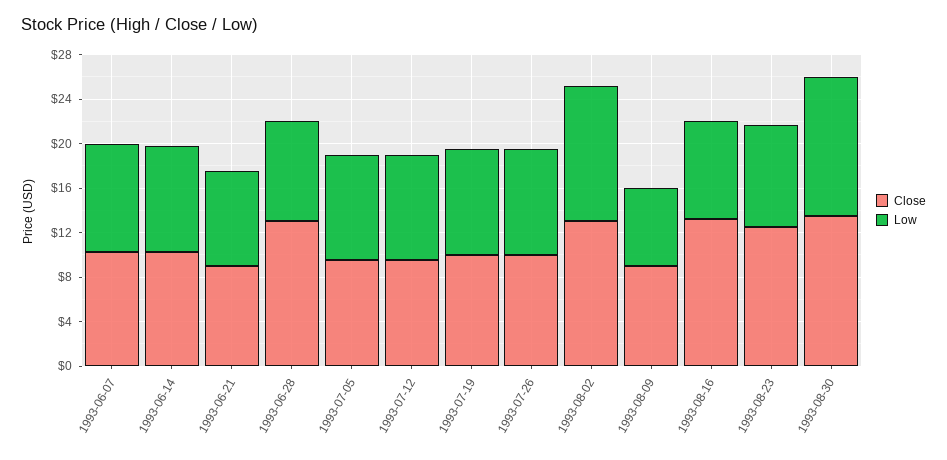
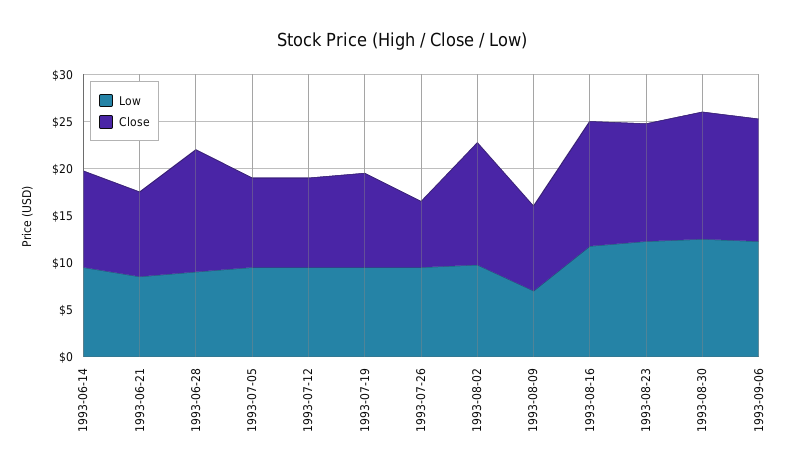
Close, 1993-06-07: 10 -> none
Low, 1993-06-07: 10 -> none
Close, 1993-07-26: 10 -> 7
Low, 1993-08-02: 12 -> 10
Low, 1993-08-16: 9 -> 12
Low, 1993-08-23: 9 -> 12
Low, 1993-09-06: none -> 12
Close, 1993-09-06: none -> 13

